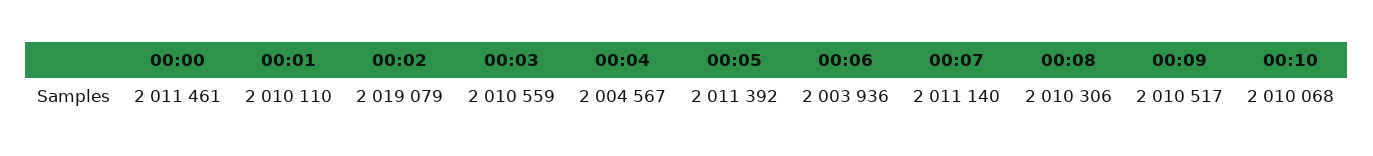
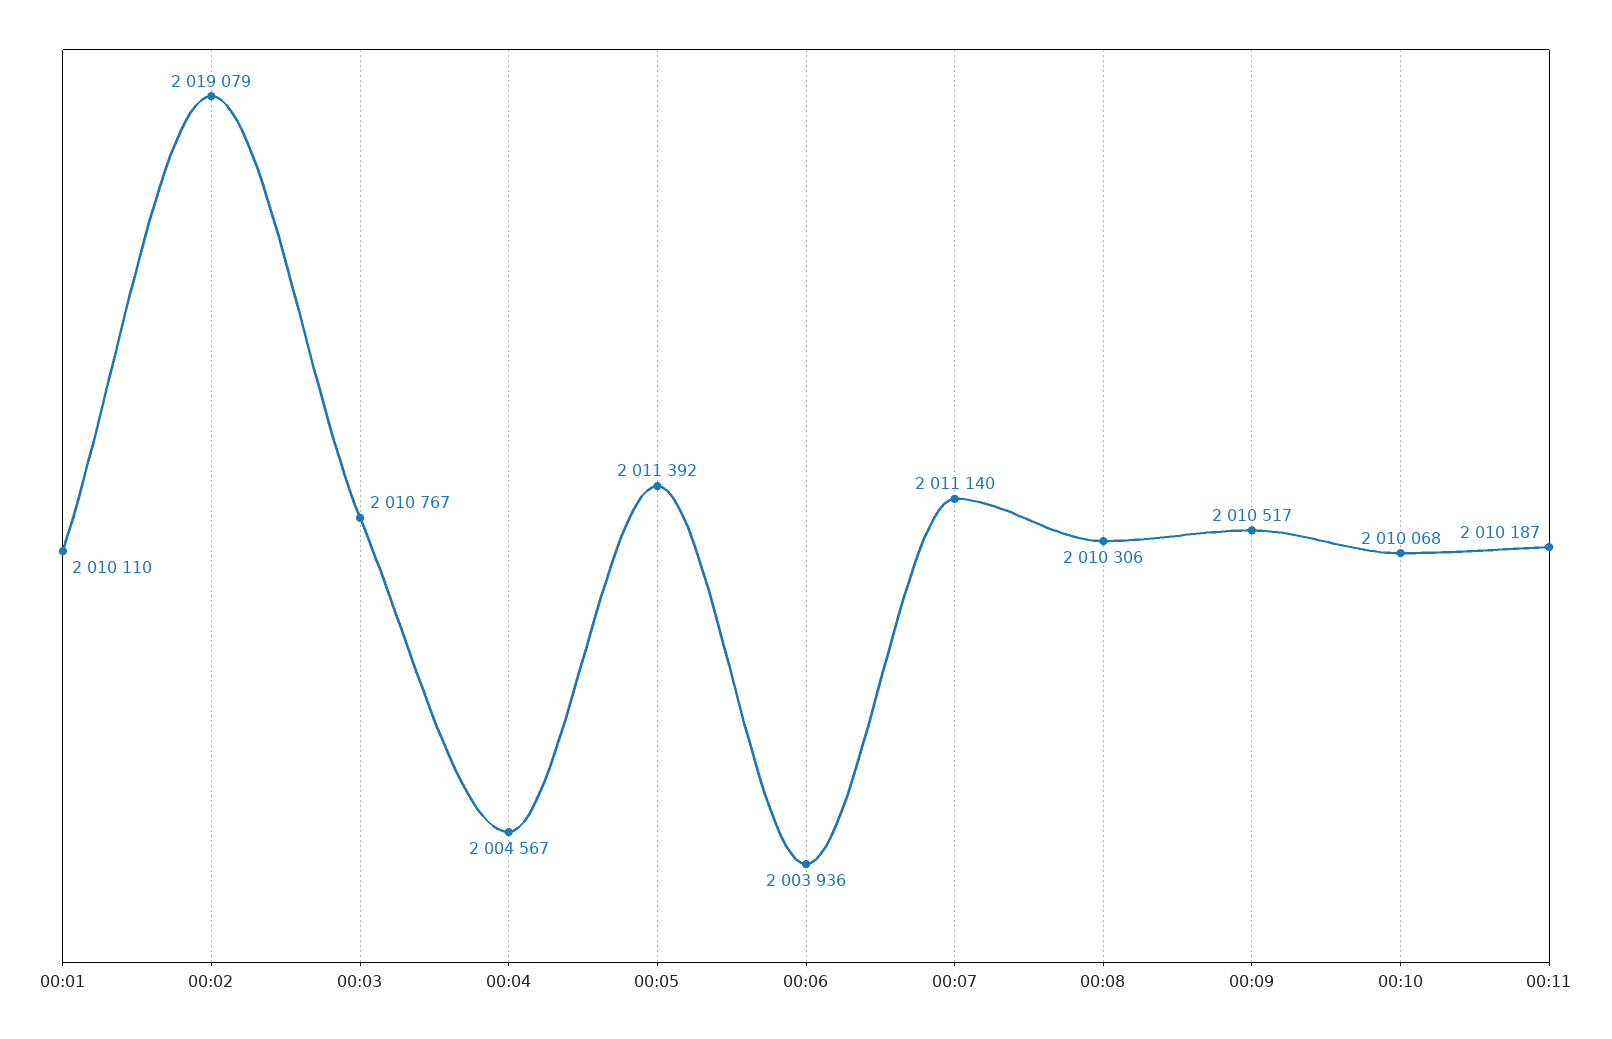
00:00: 2011461 -> none
00:03: 2010559 -> 2010767
00:11: none -> 2010187

